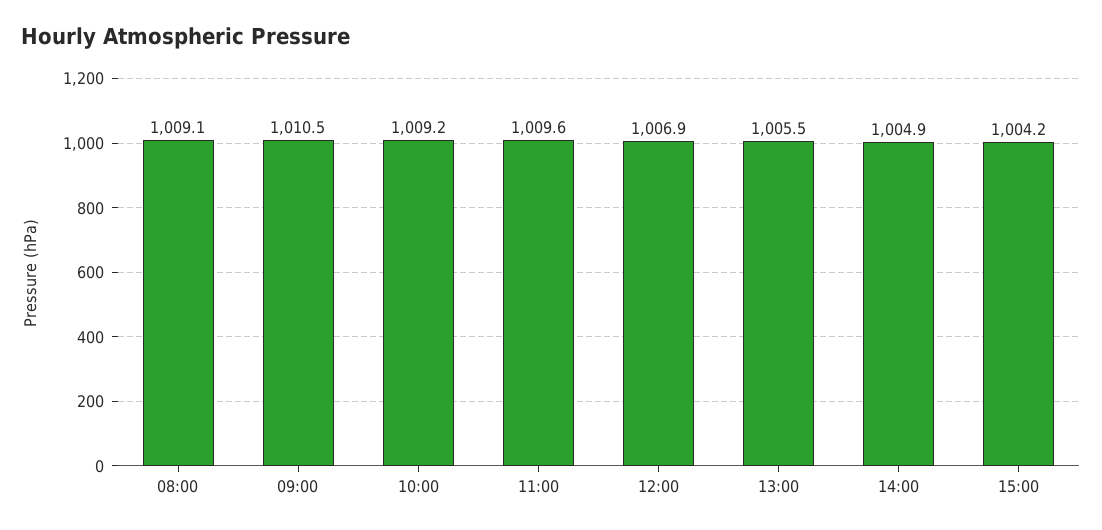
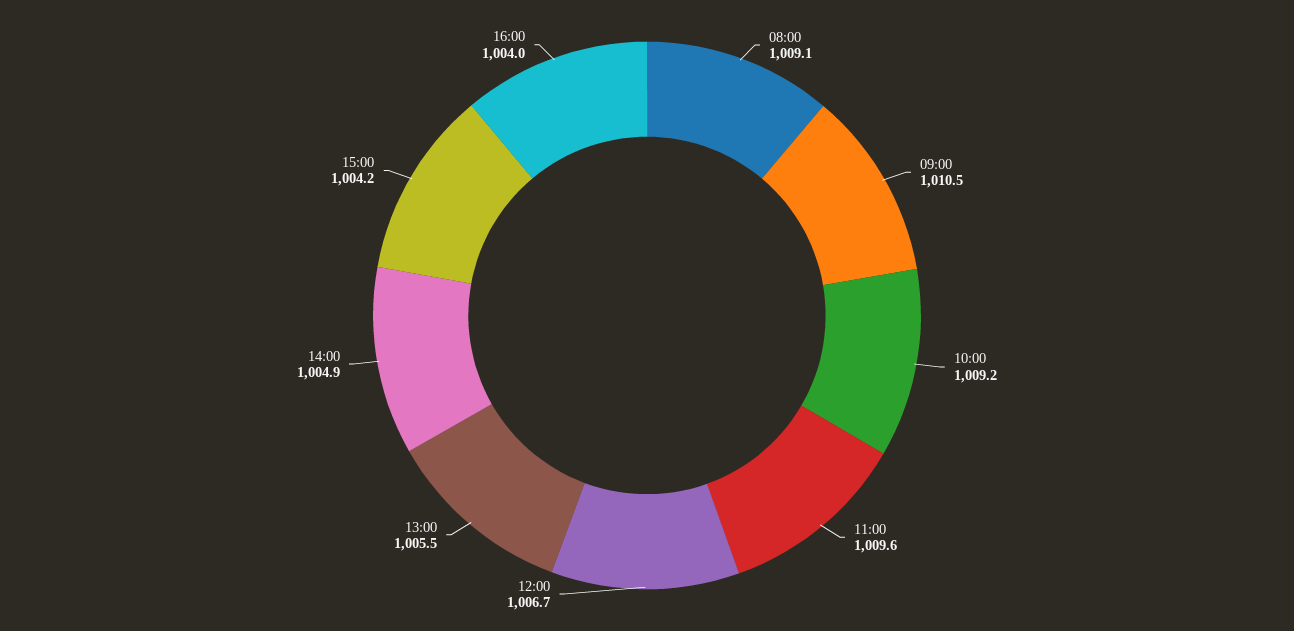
12:00: 1006.9 -> 1006.7
16:00: none -> 1004

